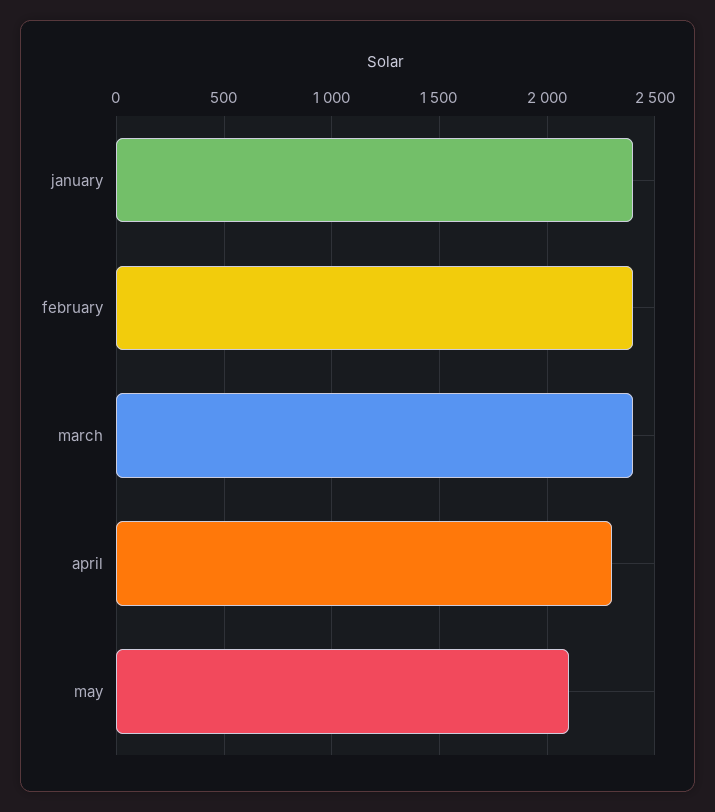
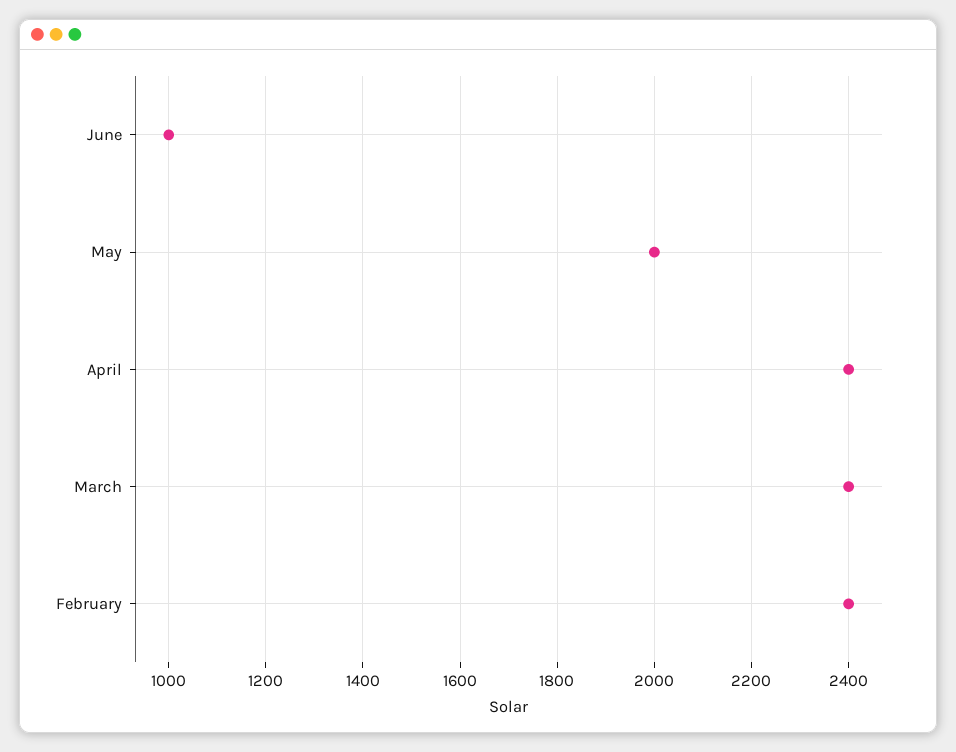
january: 2400 -> none
april: 2300 -> 2400
may: 2100 -> 2000
June: none -> 1000

